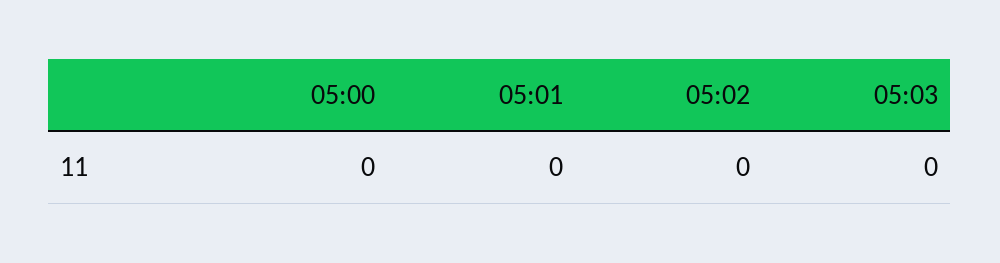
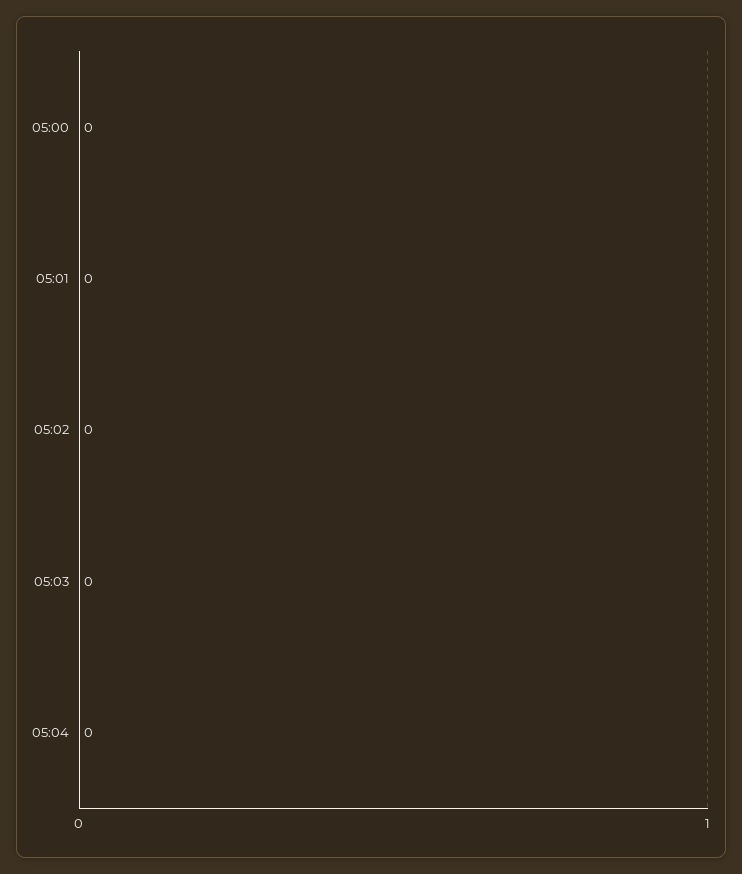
05:04: none -> 0

